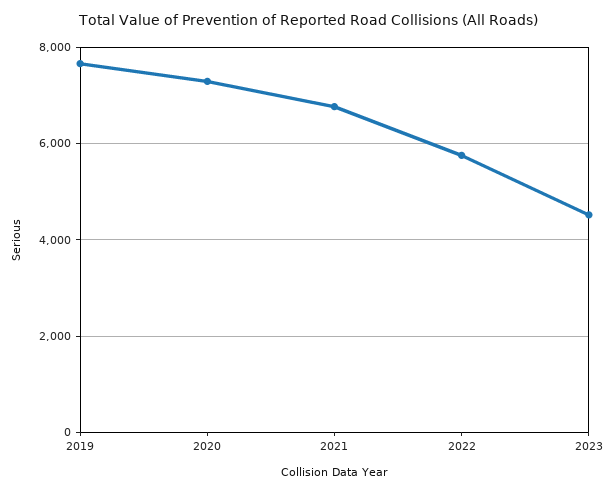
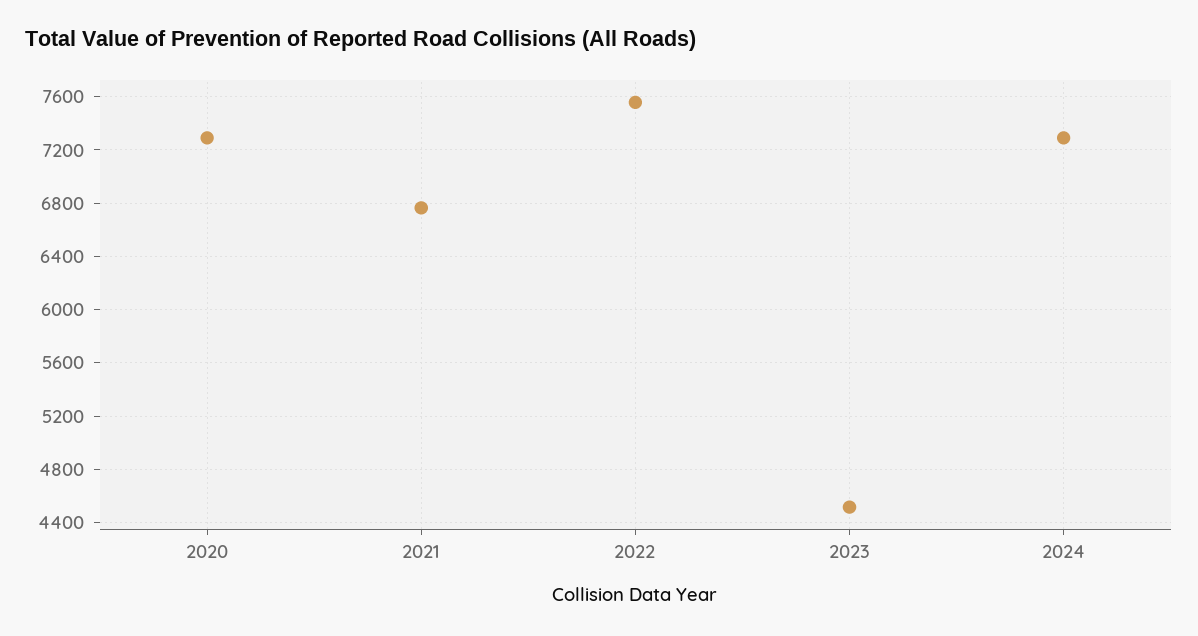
2019: 7600 -> none
2022: 5800 -> 7550
2024: none -> 7300

